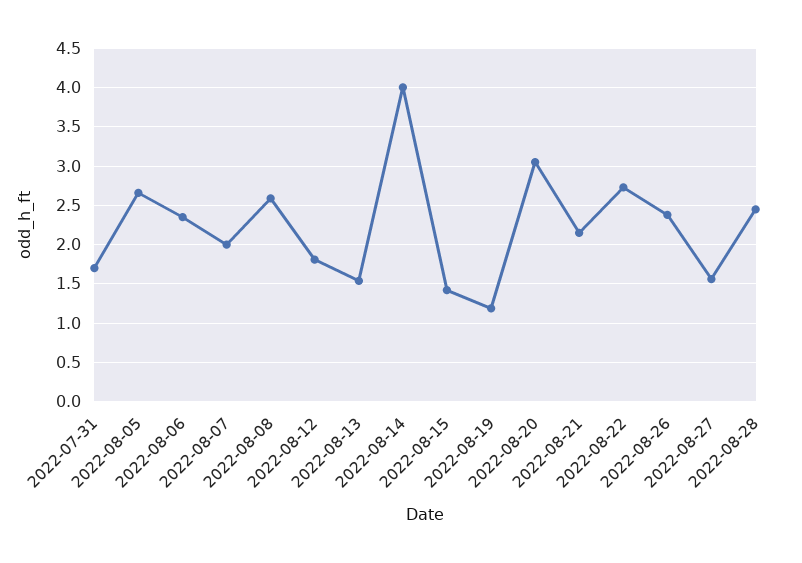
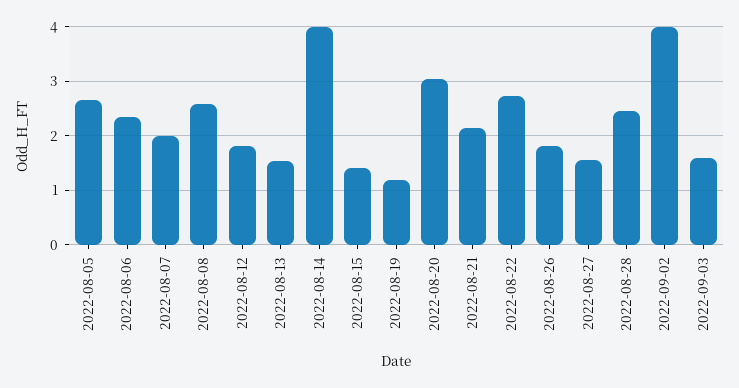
2022-07-31: 1.7 -> none
2022-08-26: 2.4 -> 1.8
2022-09-02: none -> 4
2022-09-03: none -> 1.6

